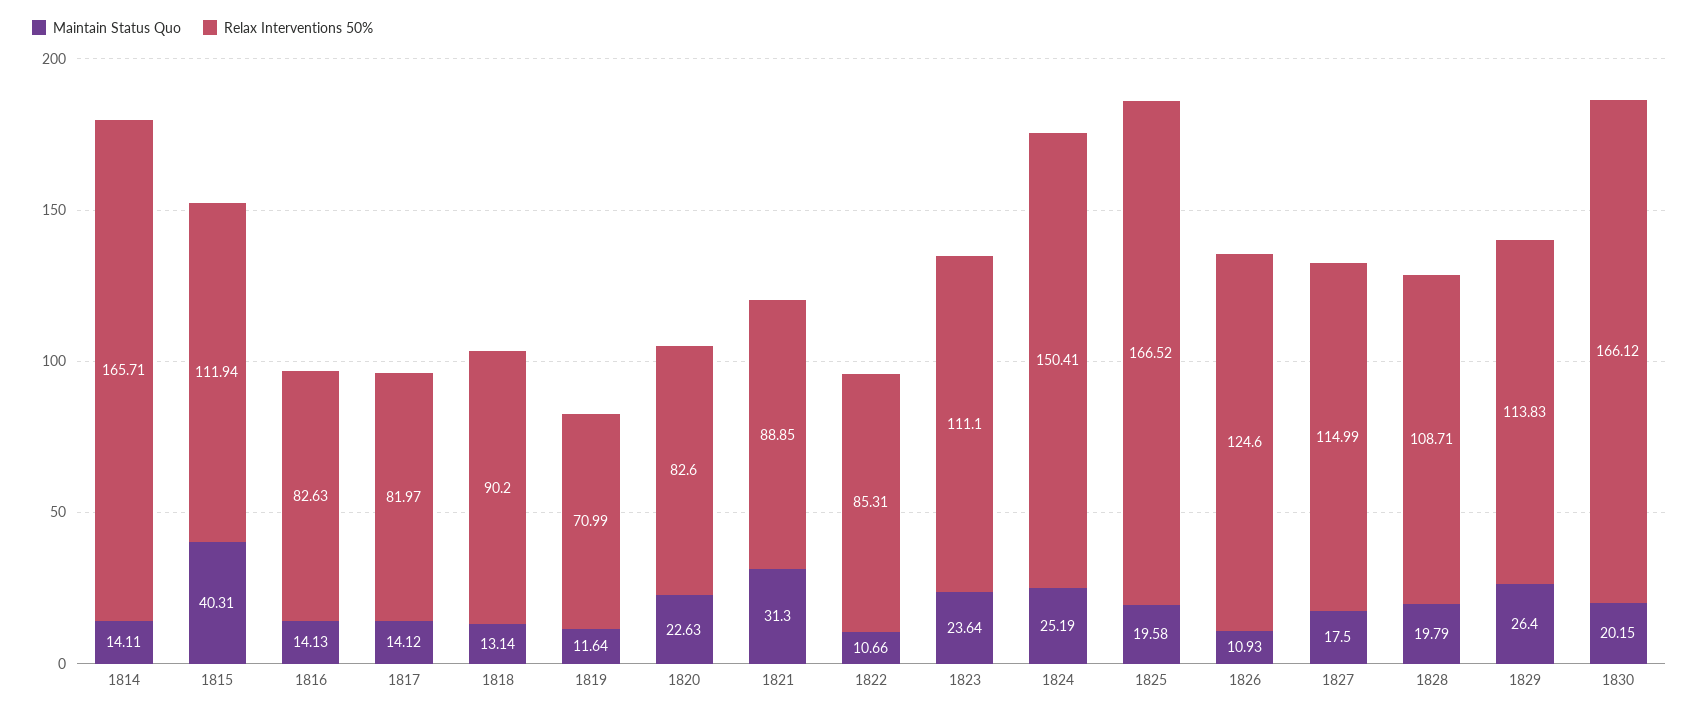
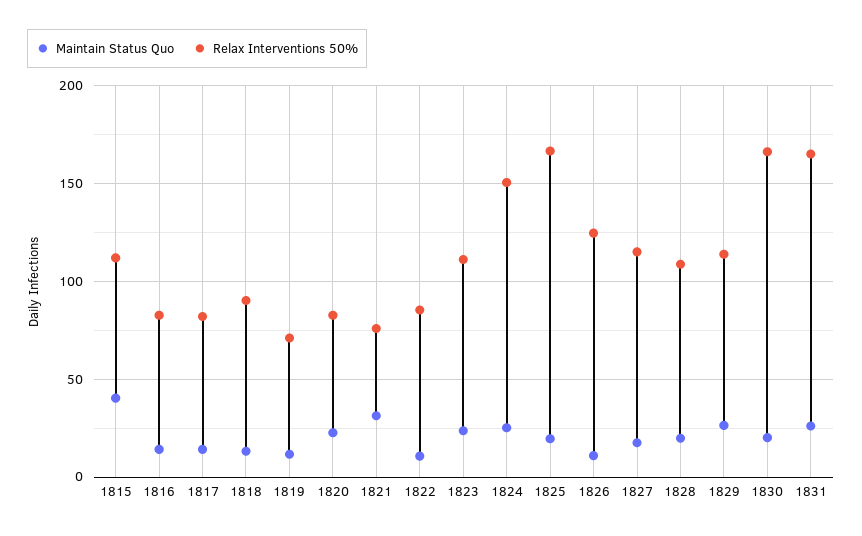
Maintain Status Quo, 1814: 14.11 -> none
Relax Interventions 50%, 1814: 165.71 -> none
Relax Interventions 50%, 1821: 88.85 -> 75
Maintain Status Quo, 1831: none -> 25
Relax Interventions 50%, 1831: none -> 165

